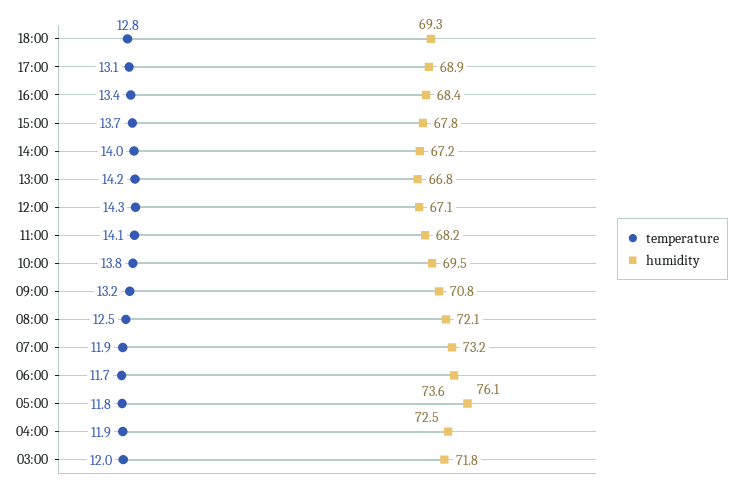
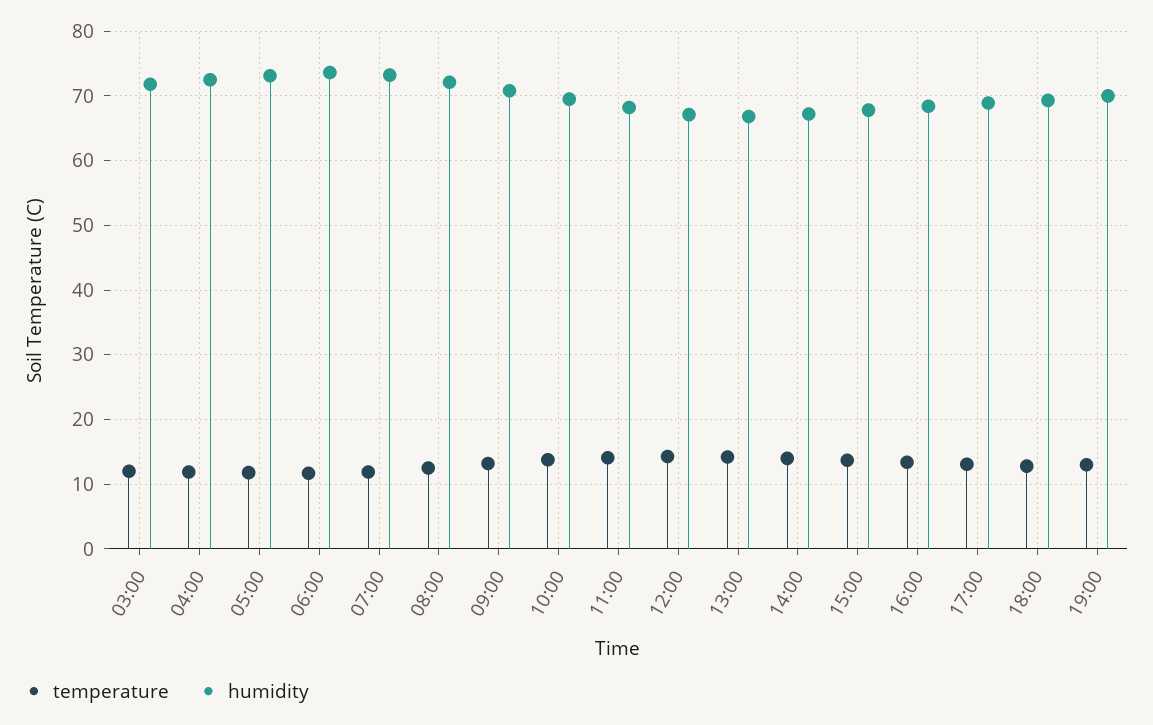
humidity, 05:00: 76.1 -> 73
temperature, 19:00: none -> 13
humidity, 19:00: none -> 70

